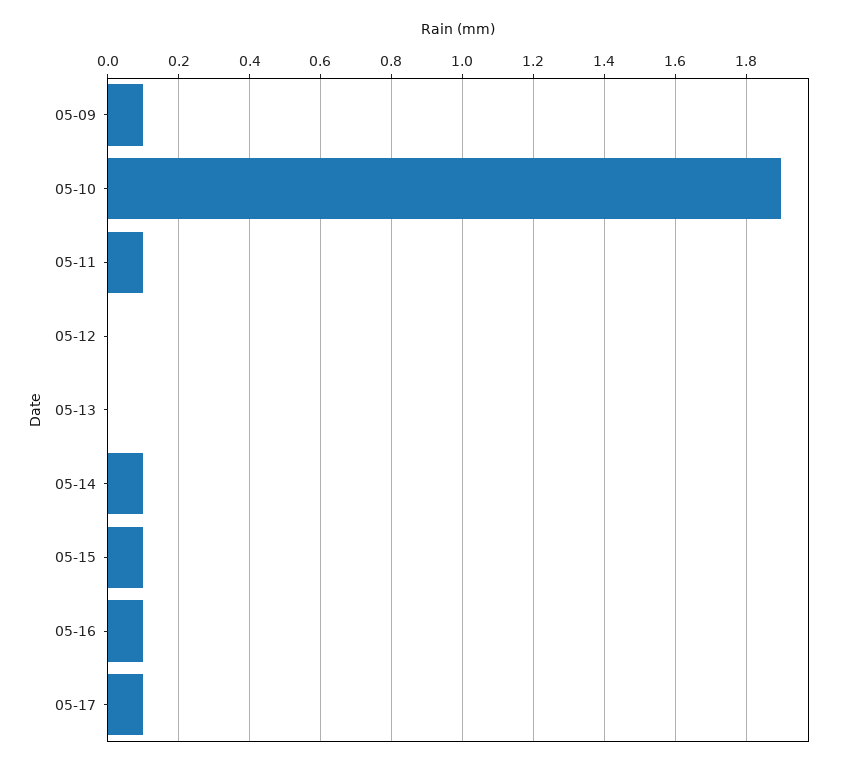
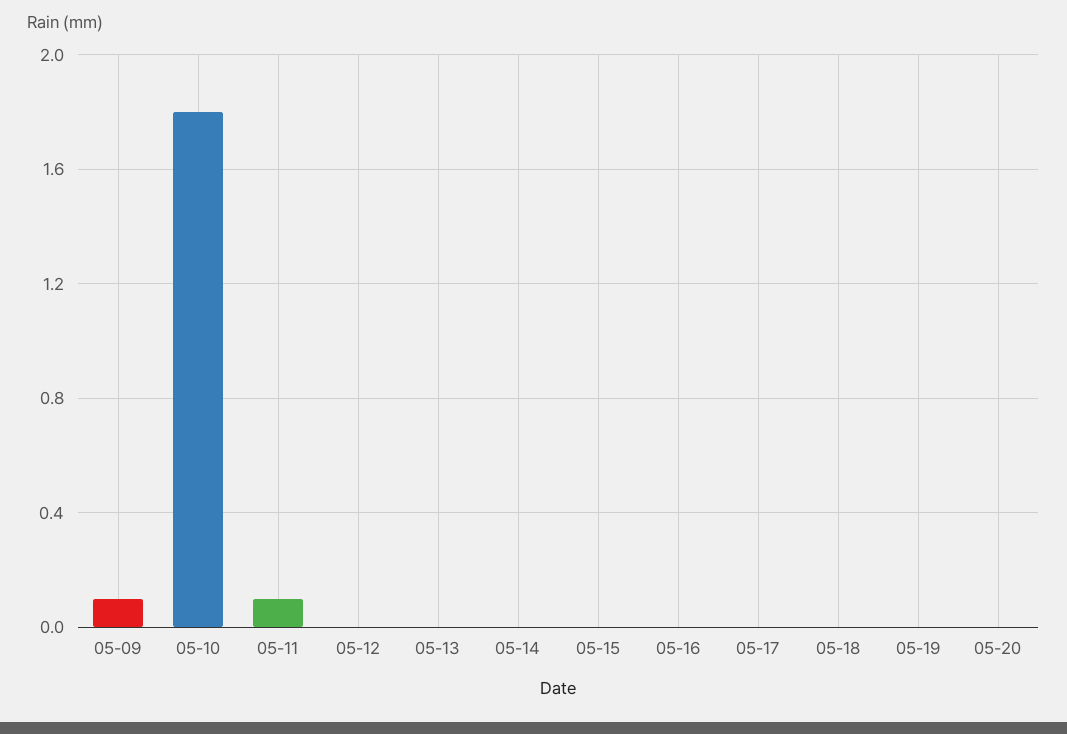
05-10: 1.9 -> 1.8
05-14: 0.1 -> 0
05-15: 0.1 -> 0
05-16: 0.1 -> 0
05-17: 0.1 -> 0
05-18: none -> 0
05-19: none -> 0
05-20: none -> 0

